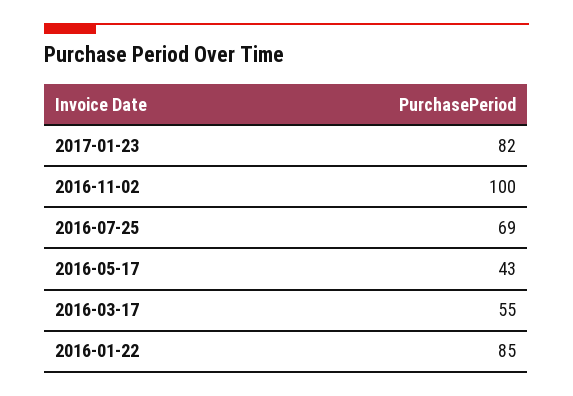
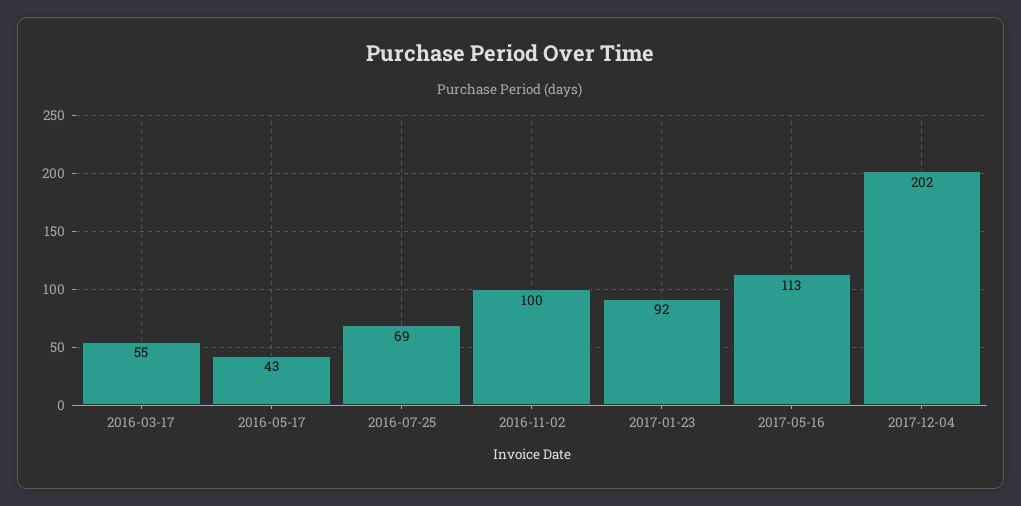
2017-01-23: 82 -> 92
2016-01-22: 85 -> none
2017-05-16: none -> 113
2017-12-04: none -> 202

